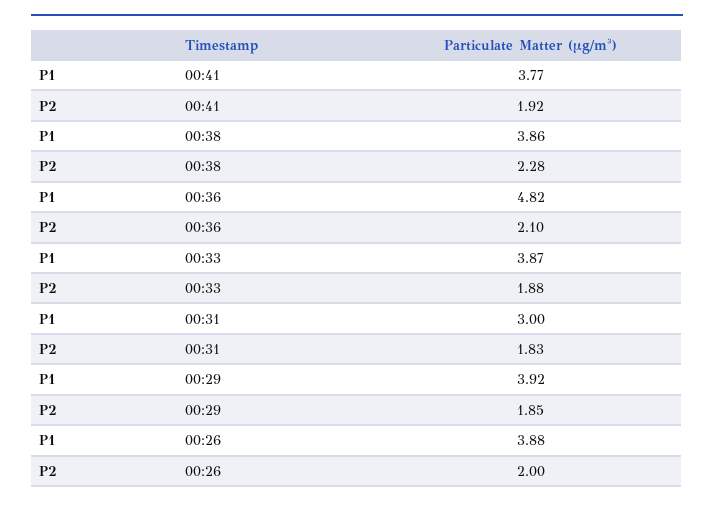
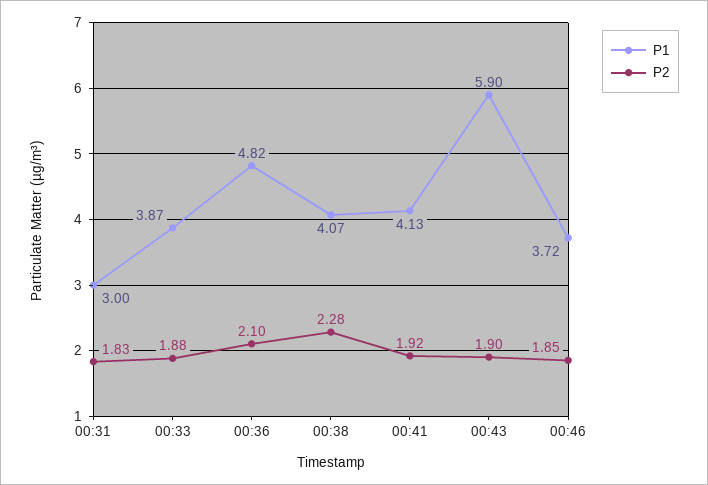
P1, 00:41: 3.77 -> 4.13
P1, 00:38: 3.86 -> 4.07
P1, 00:29: 3.92 -> none
P2, 00:29: 1.85 -> none
P1, 00:26: 3.88 -> none
P2, 00:26: 2 -> none
P1, 00:43: none -> 5.9
P2, 00:43: none -> 1.9
P1, 00:46: none -> 3.72
P2, 00:46: none -> 1.85

